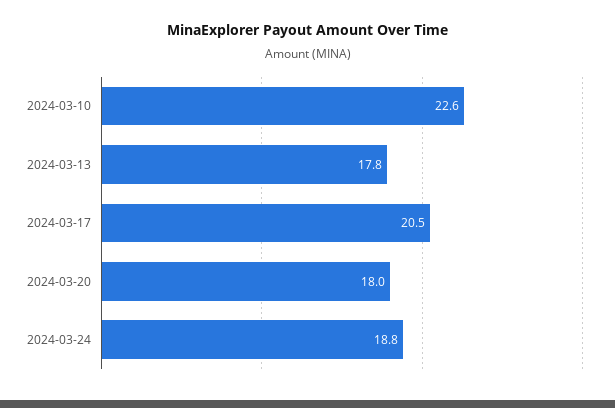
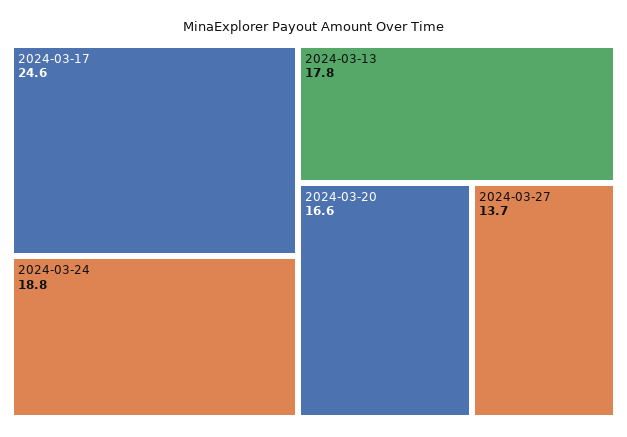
2024-03-10: 22.6 -> none
2024-03-17: 20.5 -> 24.6
2024-03-20: 18 -> 16.6
2024-03-27: none -> 13.7

